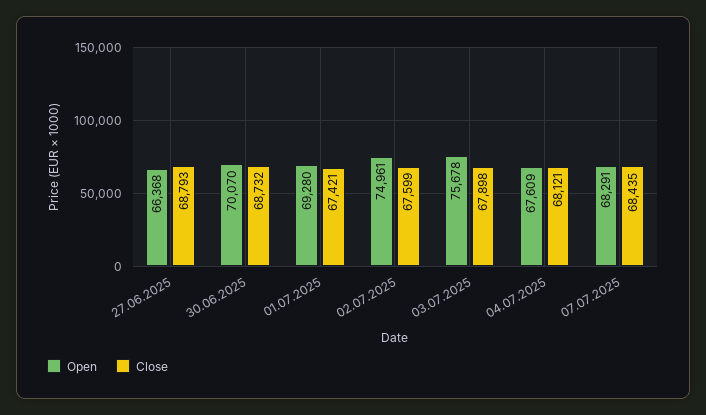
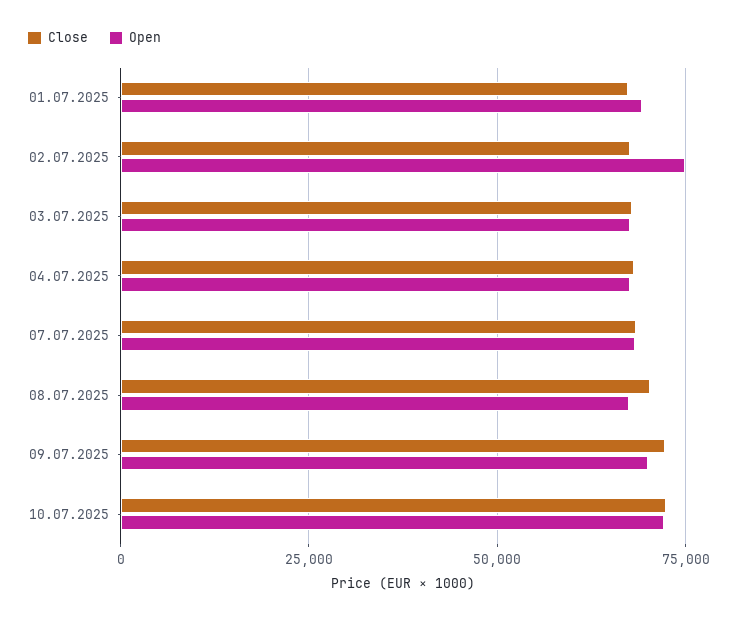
Open, 27.06.2025: 66368 -> none
Close, 27.06.2025: 68793 -> none
Open, 30.06.2025: 70070 -> none
Close, 30.06.2025: 68732 -> none
Open, 03.07.2025: 75678 -> 67500
Close, 08.07.2025: none -> 70000
Open, 08.07.2025: none -> 67500
Close, 09.07.2025: none -> 72500
Open, 09.07.2025: none -> 70000
Close, 10.07.2025: none -> 72500
Open, 10.07.2025: none -> 72500

